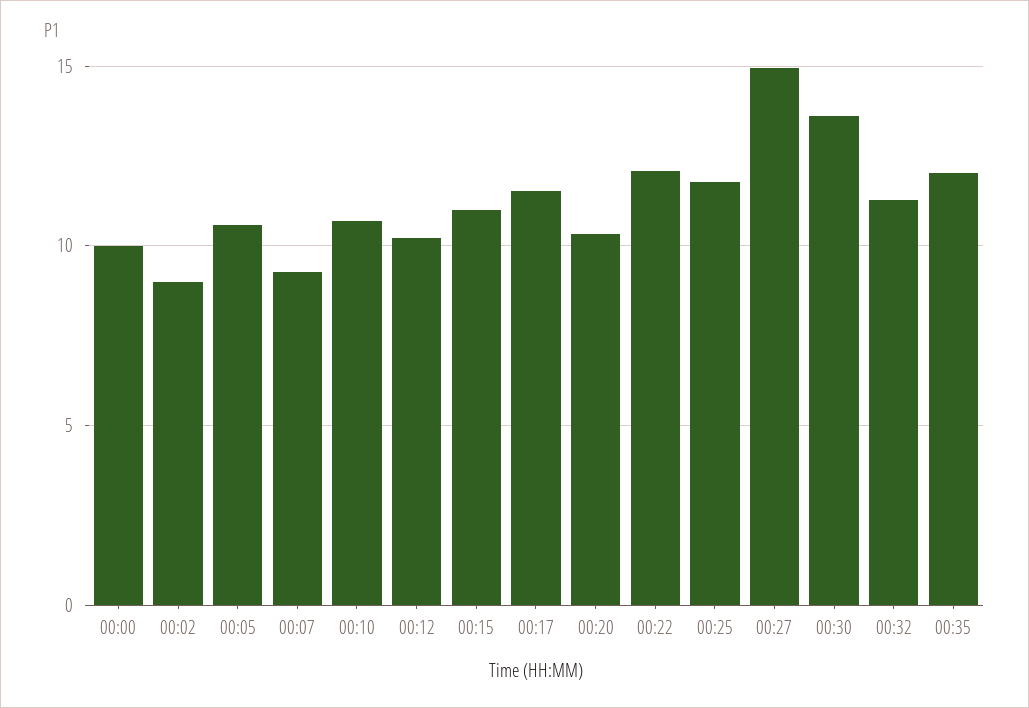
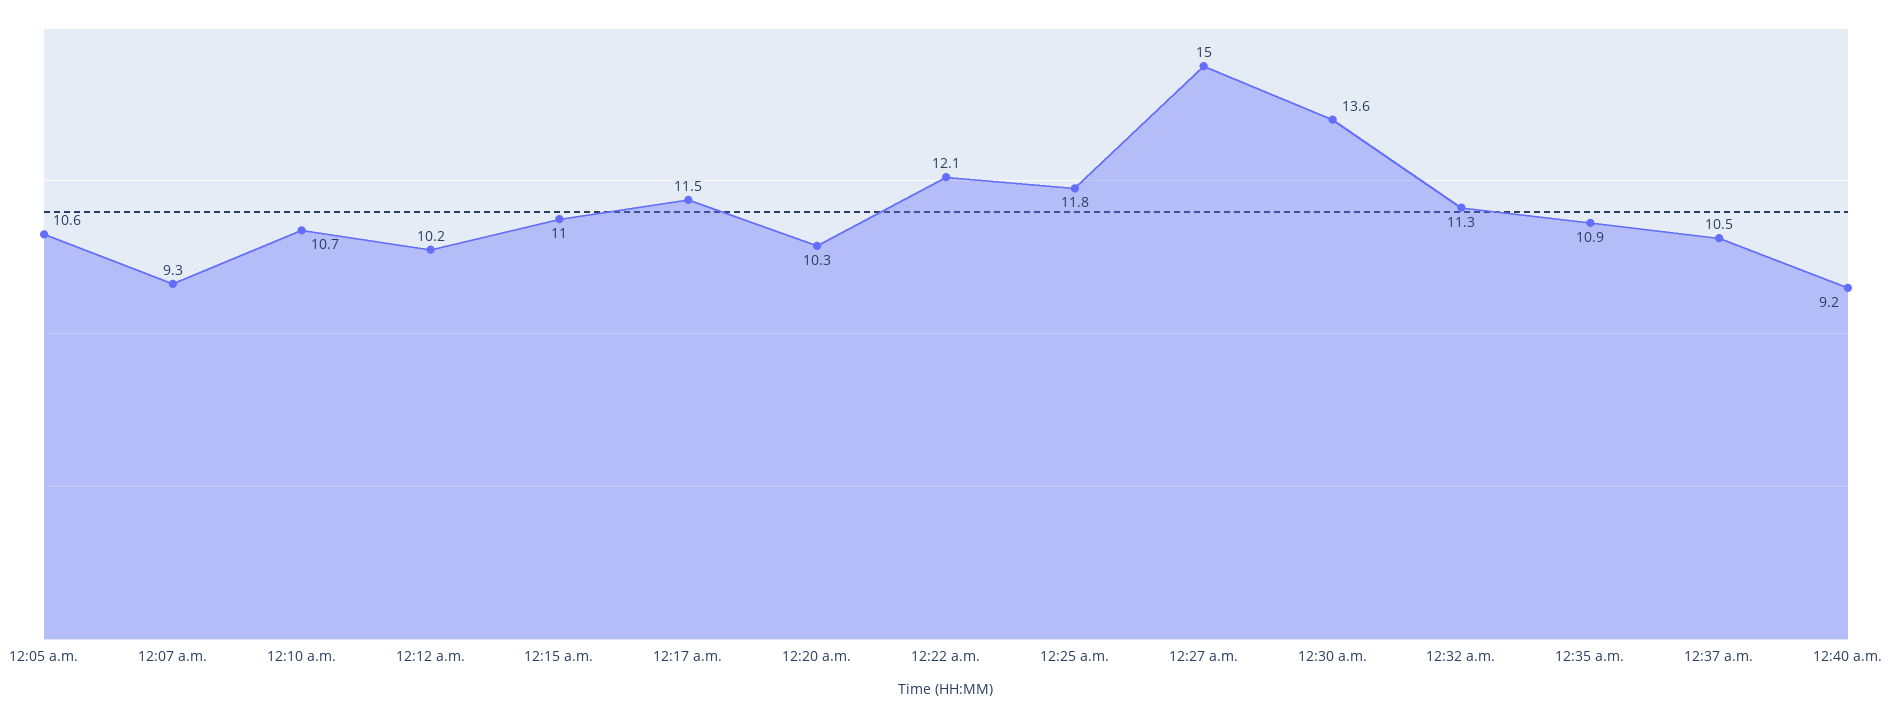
00:00: 10 -> none
00:02: 9 -> none
00:35: 12 -> 10.9
12:37 a.m.: none -> 10.5
12:40 a.m.: none -> 9.2

